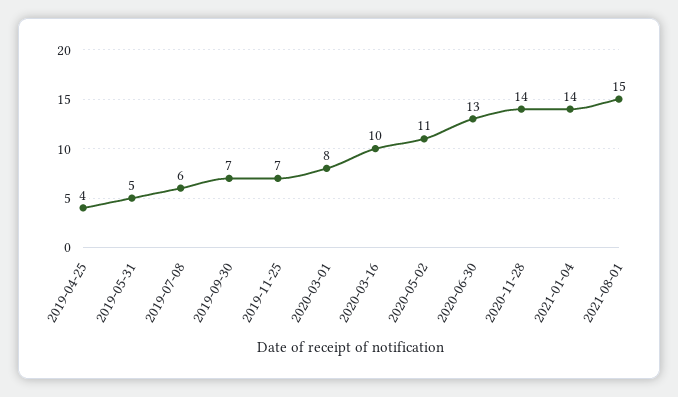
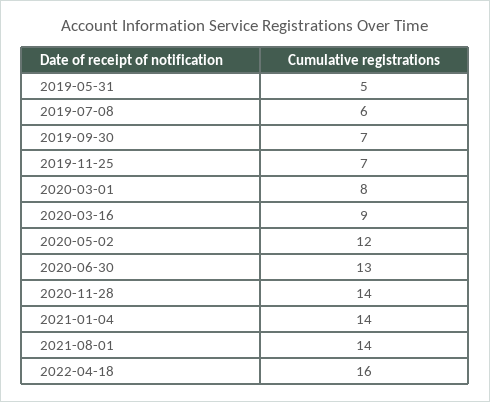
2019-04-25: 4 -> none
2020-03-16: 10 -> 9
2020-05-02: 11 -> 12
2021-08-01: 15 -> 14
2022-04-18: none -> 16

